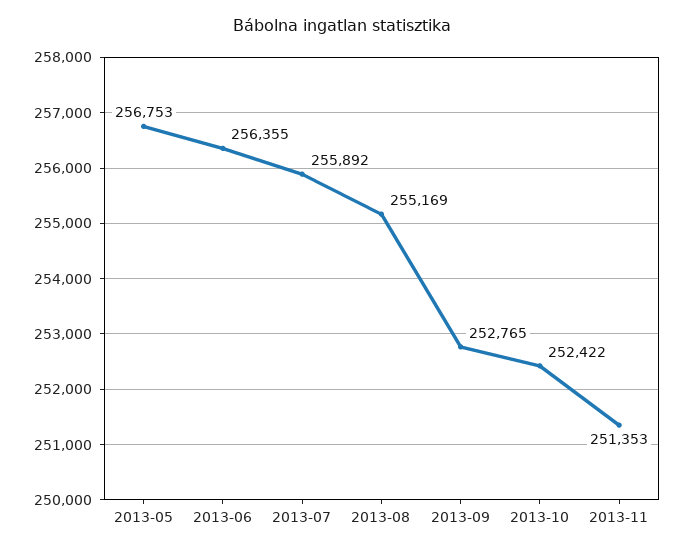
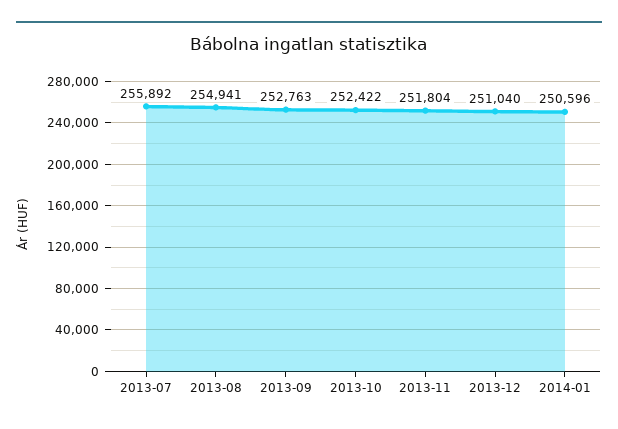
2013-05: 256753 -> none
2013-06: 256355 -> none
2013-08: 255169 -> 254941
2013-09: 252765 -> 252763
2013-11: 251353 -> 251804
2013-12: none -> 251040
2014-01: none -> 250596

